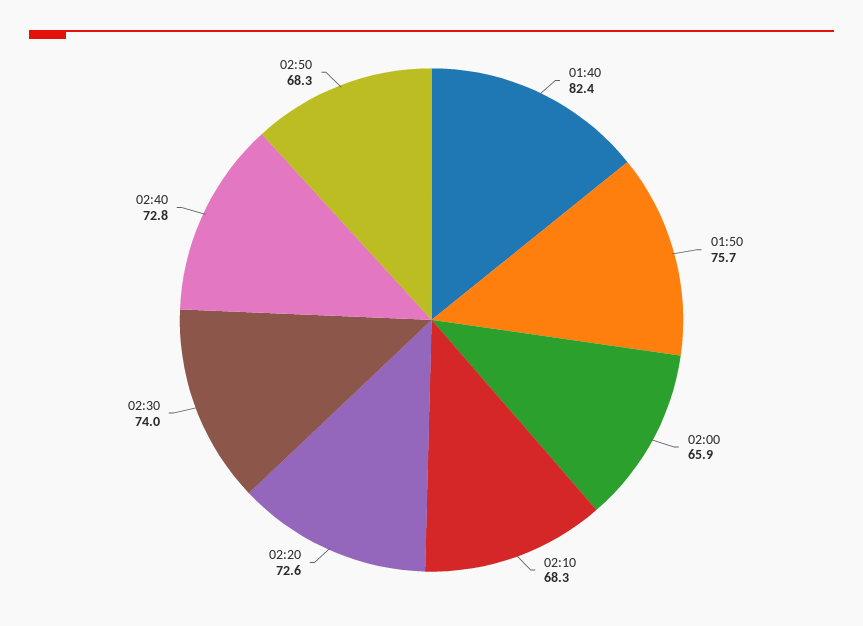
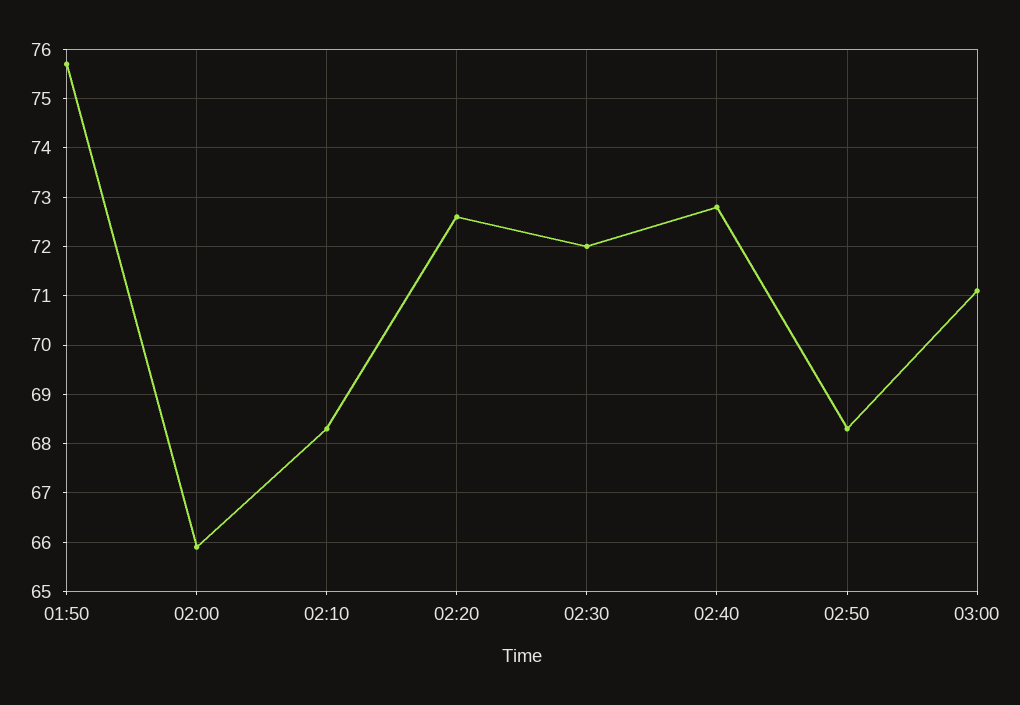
01:40: 82.4 -> none
02:30: 74 -> 72
03:00: none -> 71

